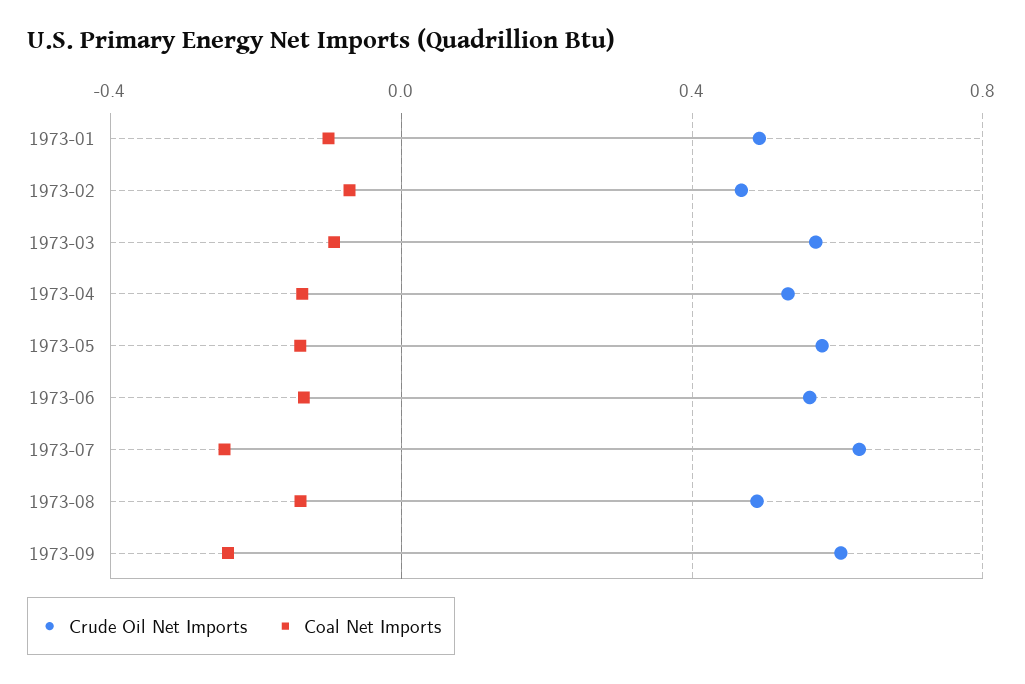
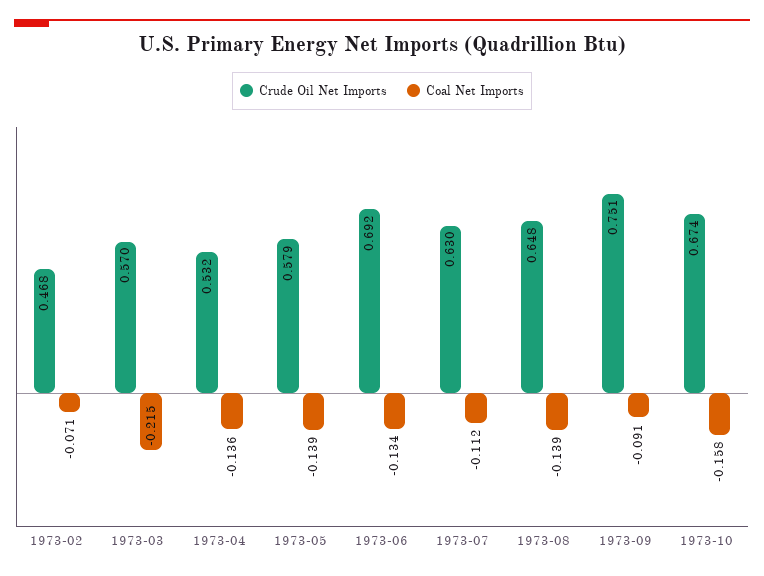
Crude Oil Net Imports, 1973-01: 0.5 -> none
Coal Net Imports, 1973-01: -0.1 -> none
Coal Net Imports, 1973-03: -0.1 -> -0.215
Crude Oil Net Imports, 1973-06: 0.55 -> 0.692
Coal Net Imports, 1973-07: -0.25 -> -0.112
Crude Oil Net Imports, 1973-08: 0.5 -> 0.648
Crude Oil Net Imports, 1973-09: 0.6 -> 0.751
Coal Net Imports, 1973-09: -0.25 -> -0.091
Crude Oil Net Imports, 1973-10: none -> 0.674
Coal Net Imports, 1973-10: none -> -0.158

